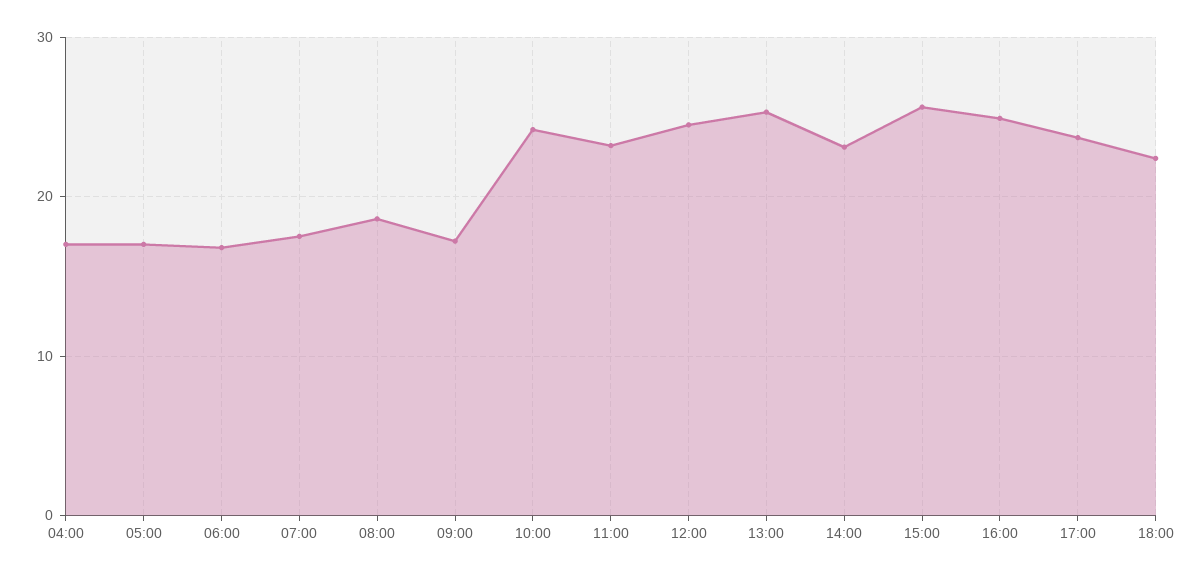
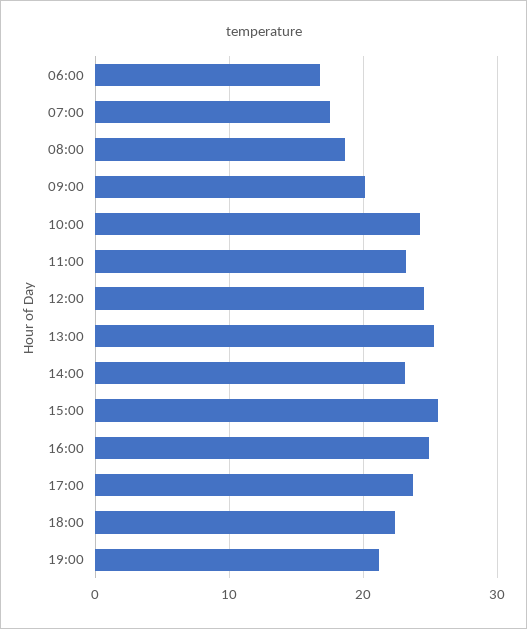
04:00: 17 -> none
05:00: 17 -> none
09:00: 17 -> 20
19:00: none -> 21

